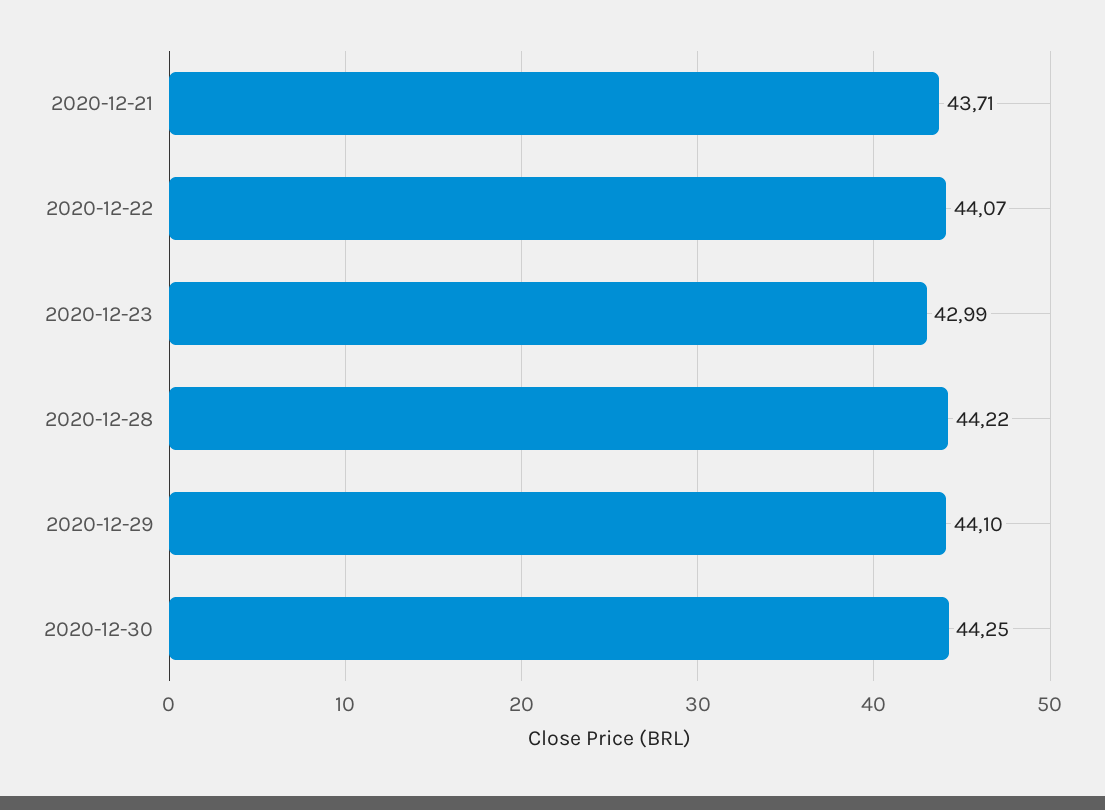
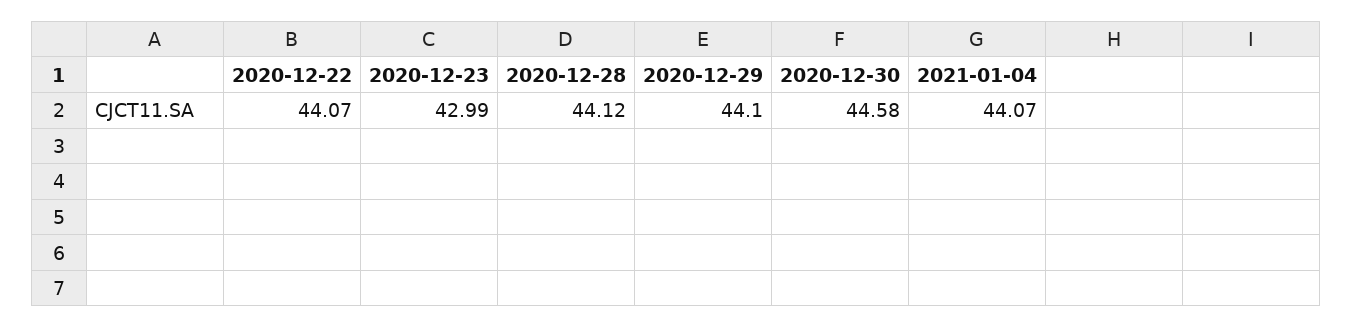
2020-12-21: 43.71 -> none
2020-12-28: 44.22 -> 44.12
2020-12-30: 44.25 -> 44.58
2021-01-04: none -> 44.07

